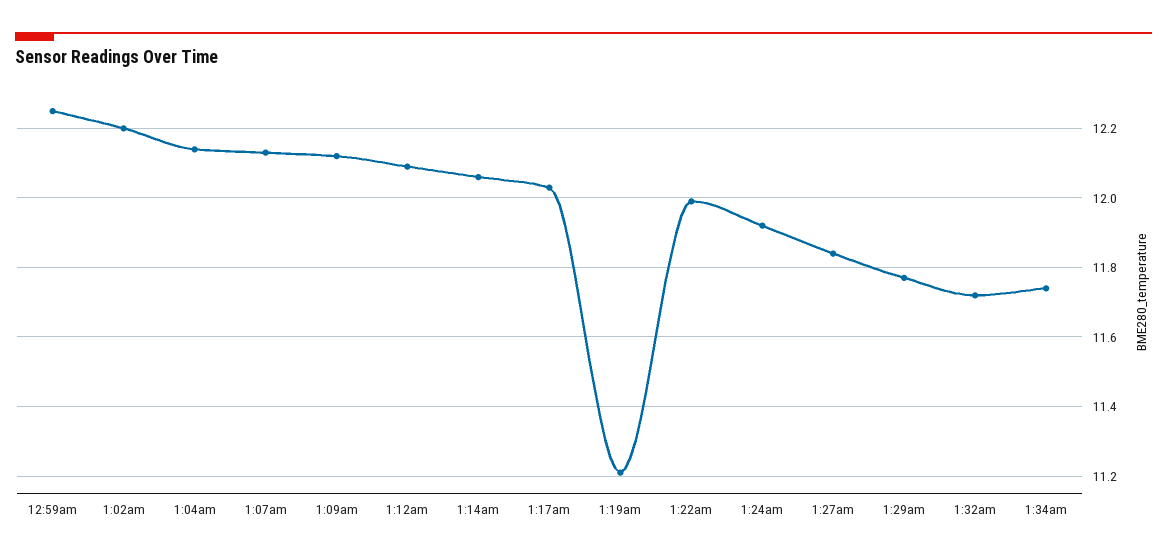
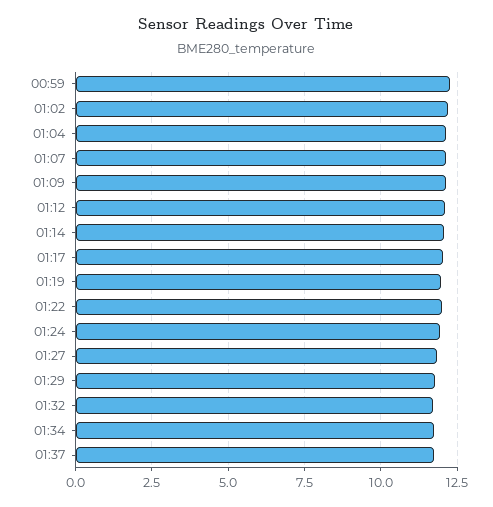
1:19am: 11.2 -> 12
01:37: none -> 11.75

